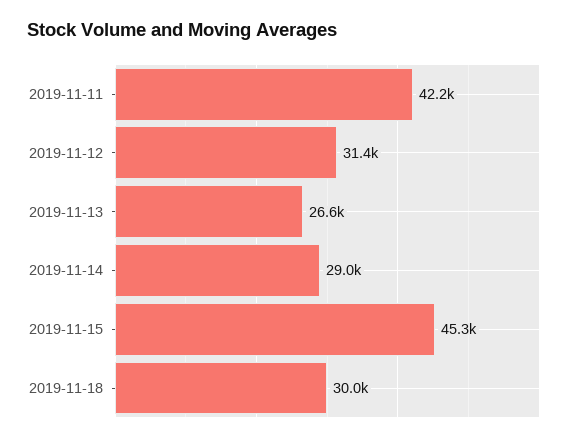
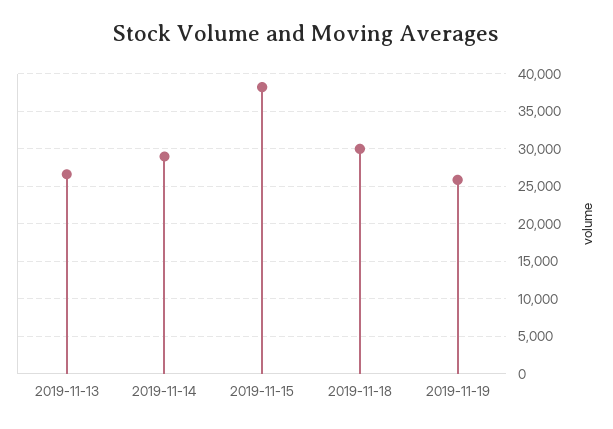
2019-11-11: 42200 -> none
2019-11-12: 31400 -> none
2019-11-15: 45300 -> 38000
2019-11-19: none -> 26000

